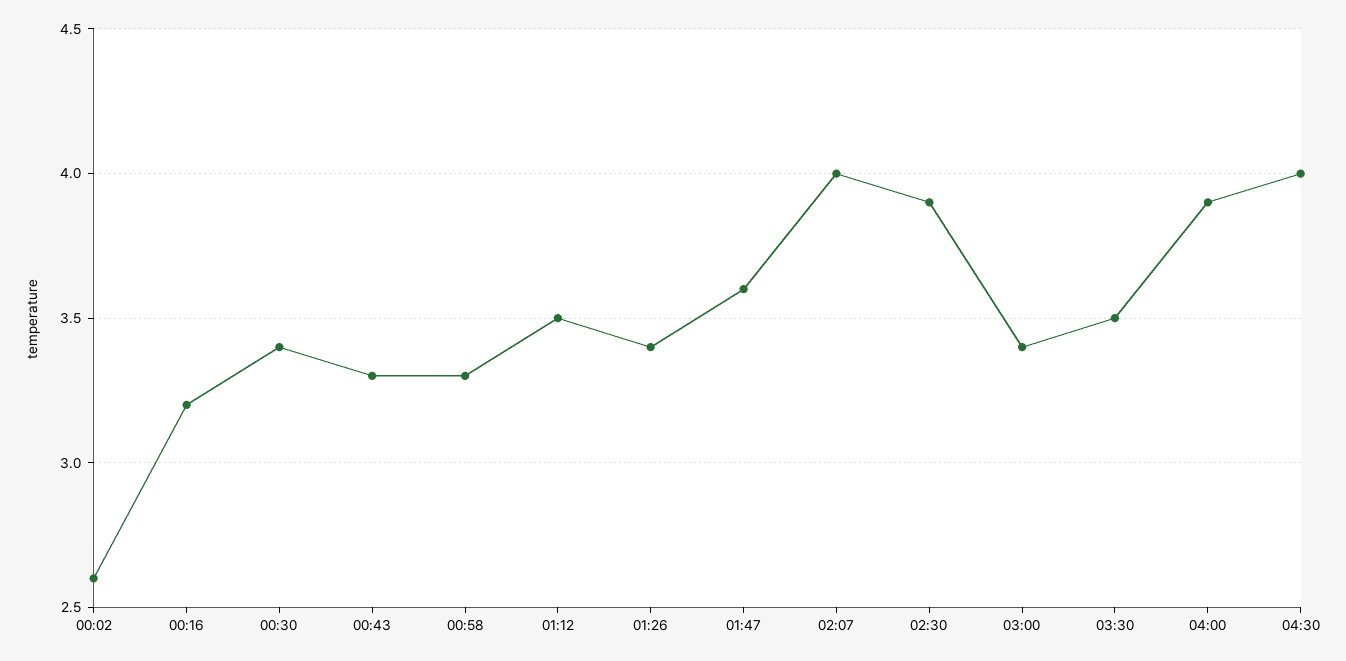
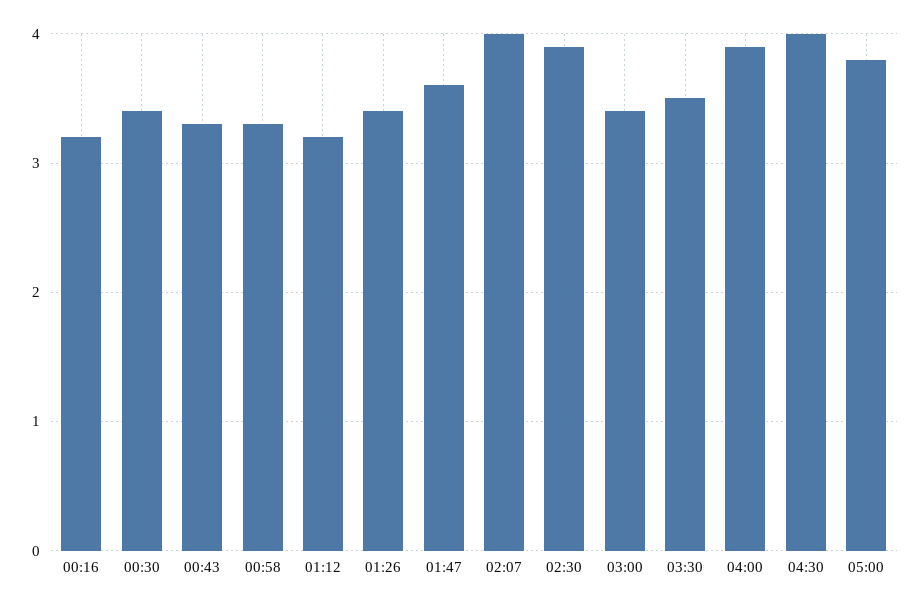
00:02: 2.6 -> none
01:12: 3.5 -> 3.2
05:00: none -> 3.8

